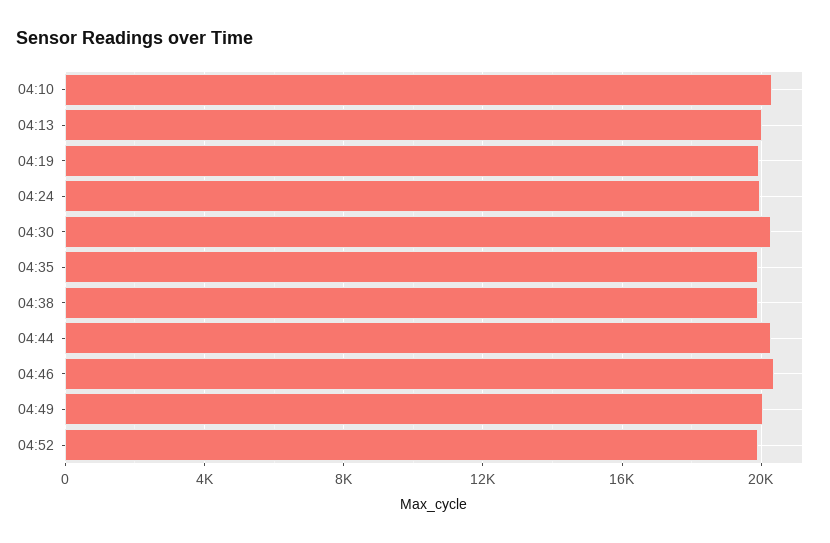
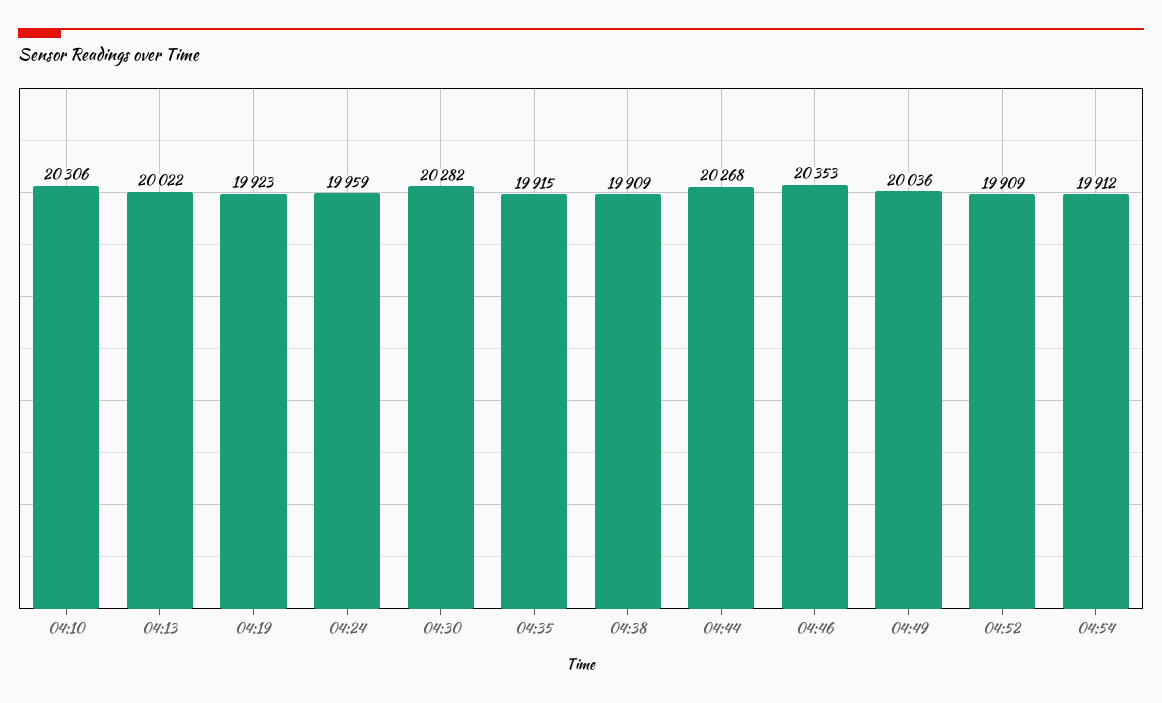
04:54: none -> 19912

